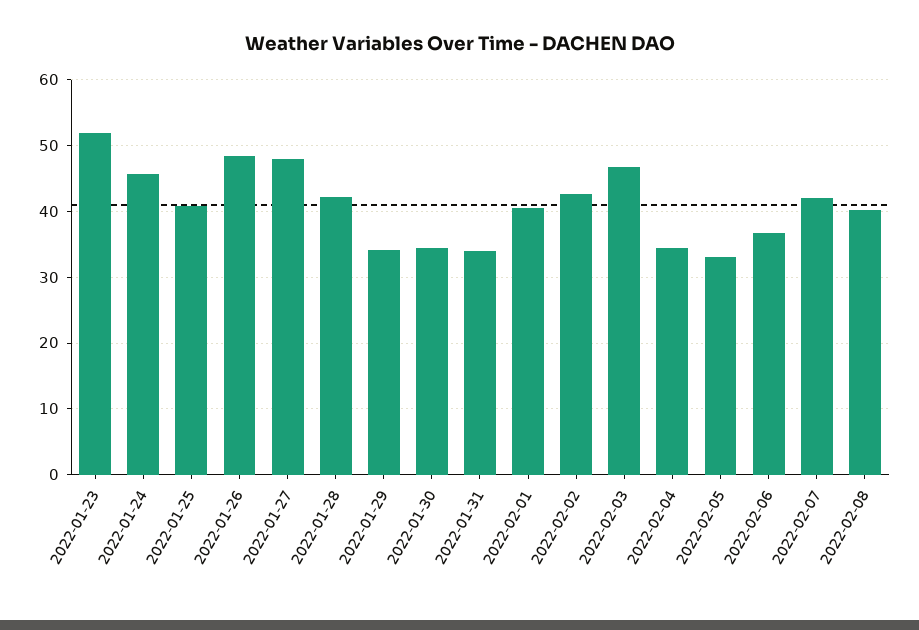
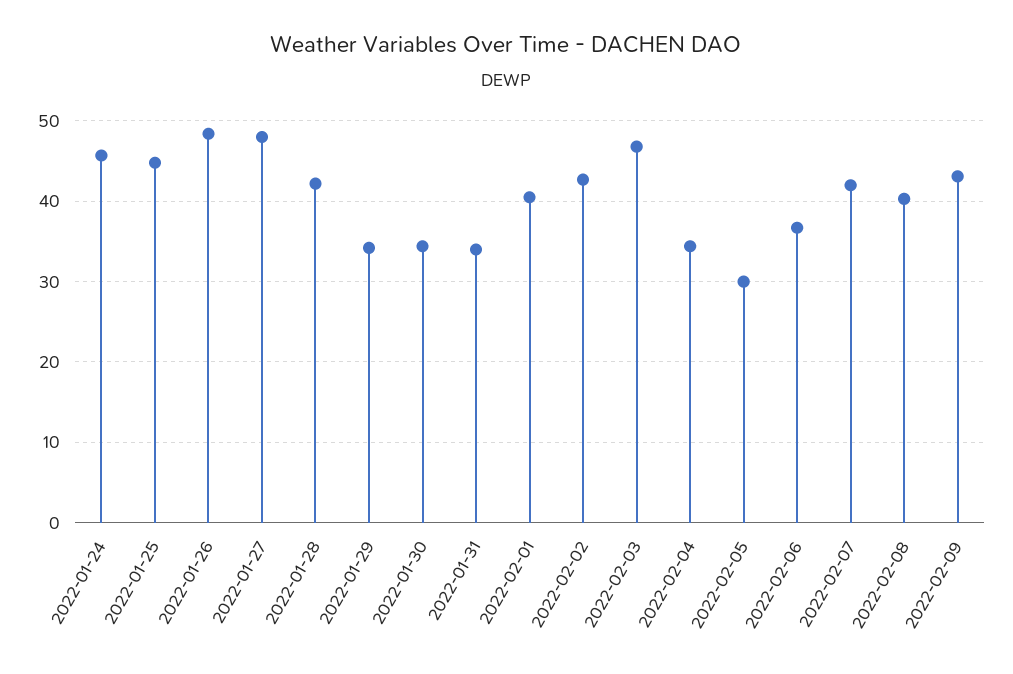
2022-01-23: 52 -> none
2022-01-25: 41 -> 45
2022-02-05: 33 -> 30
2022-02-09: none -> 43

